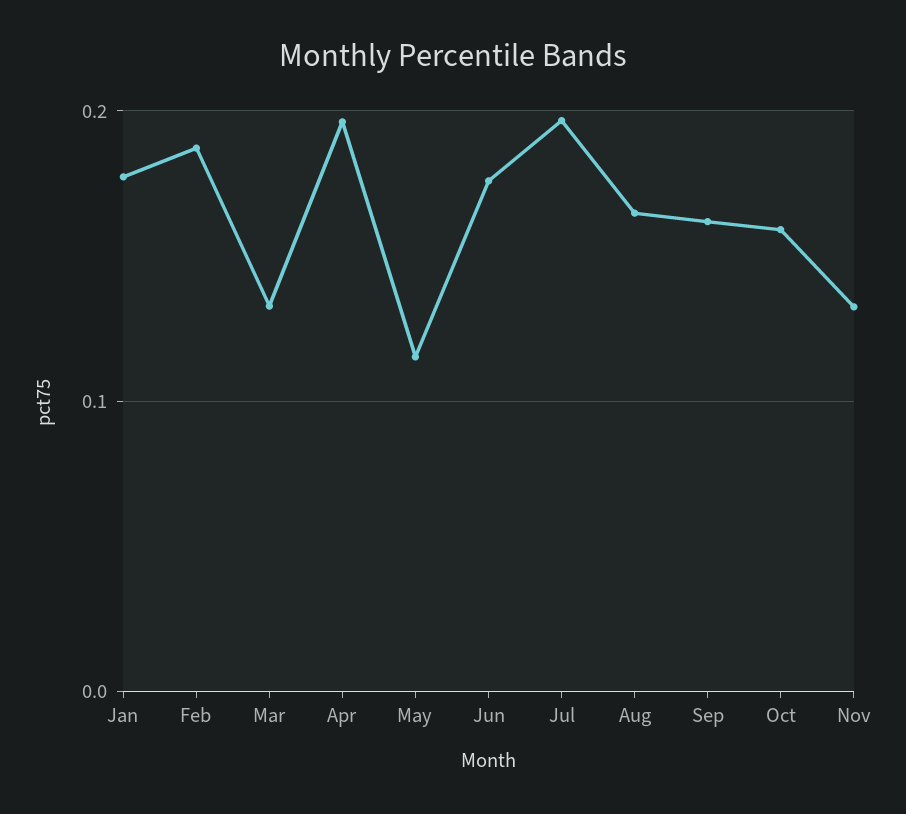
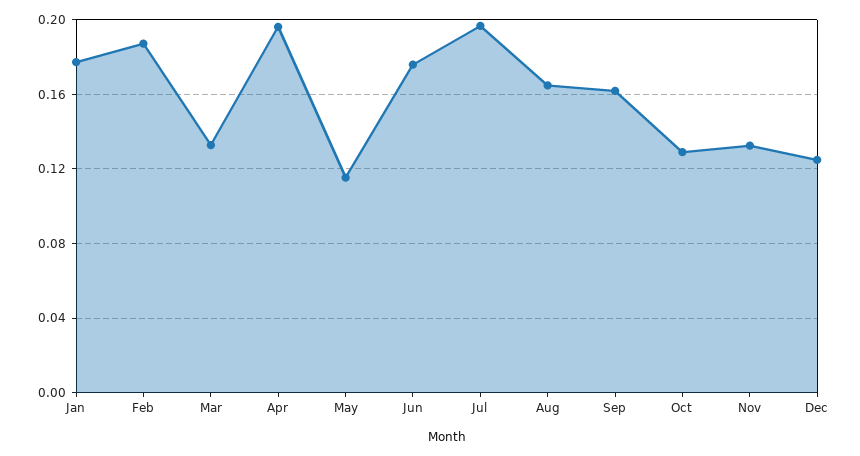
Oct: 0.16 -> 0.13
Dec: none -> 0.125

